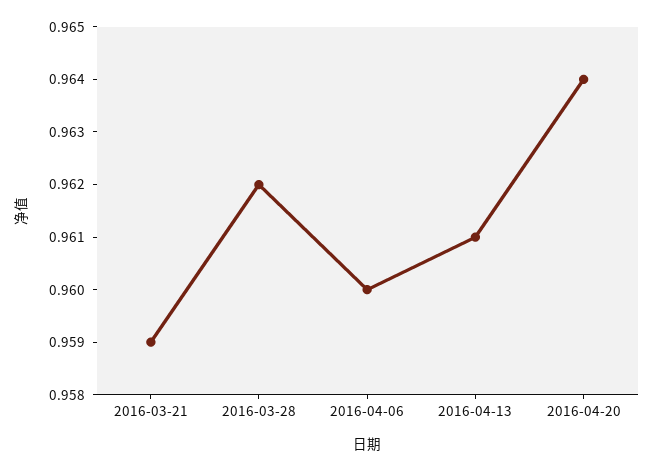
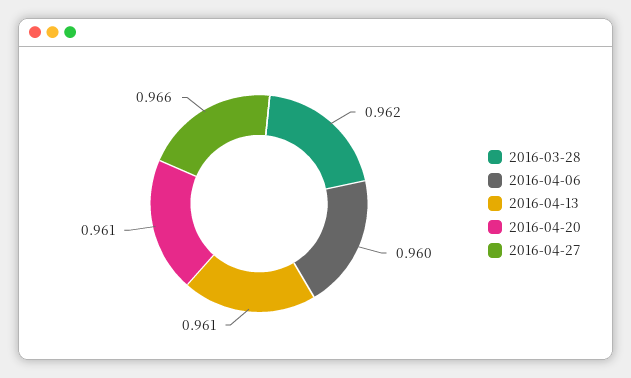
2016-03-21: 0.959 -> none
2016-04-20: 0.964 -> 0.961
2016-04-27: none -> 0.966

